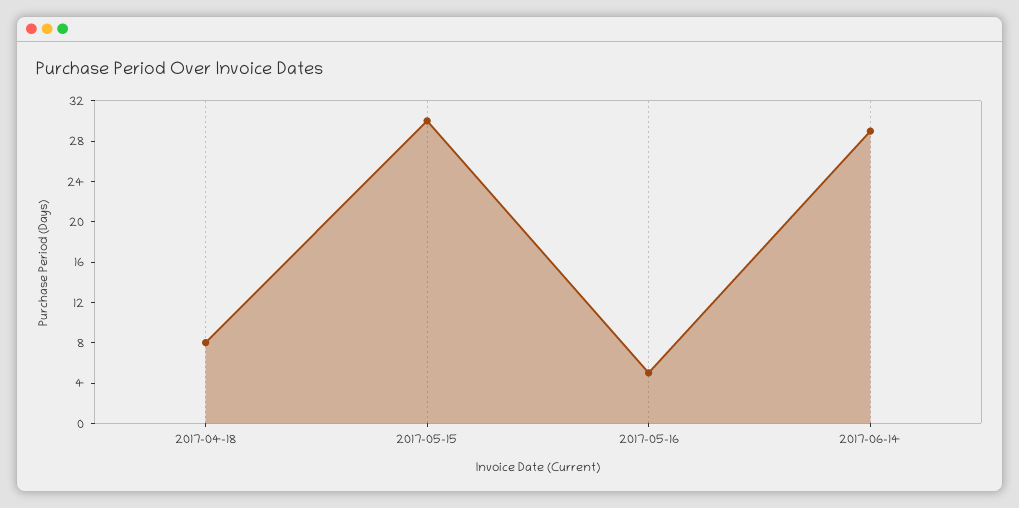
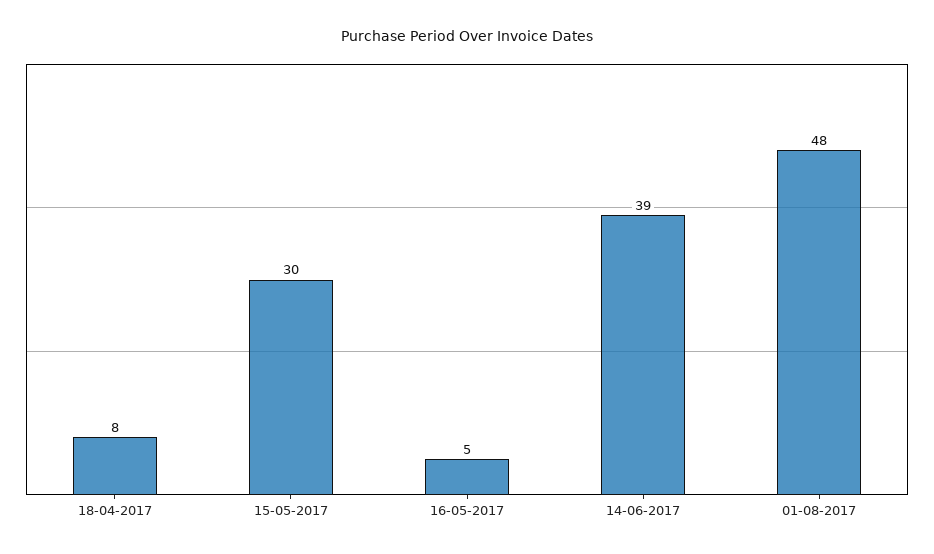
2017-06-14: 29 -> 39
01-08-2017: none -> 48

